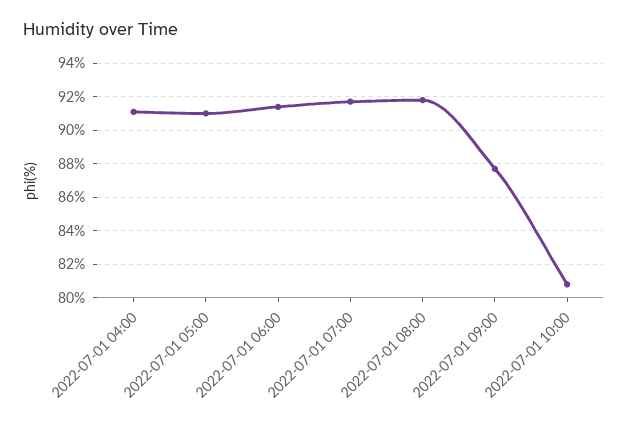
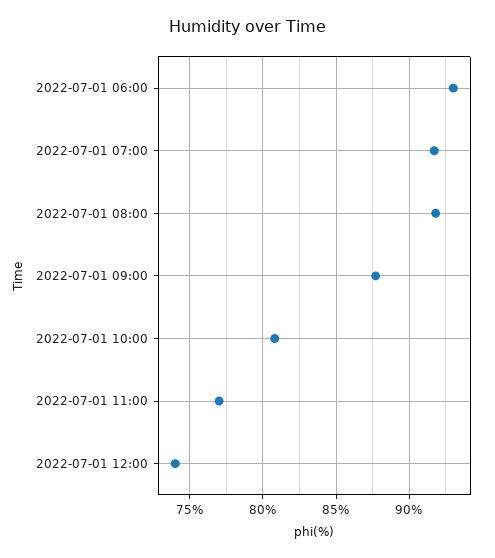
2022-07-01 04:00: 91 -> none
2022-07-01 05:00: 91 -> none
2022-07-01 06:00: 91.5 -> 93
2022-07-01 11:00: none -> 77
2022-07-01 12:00: none -> 74

